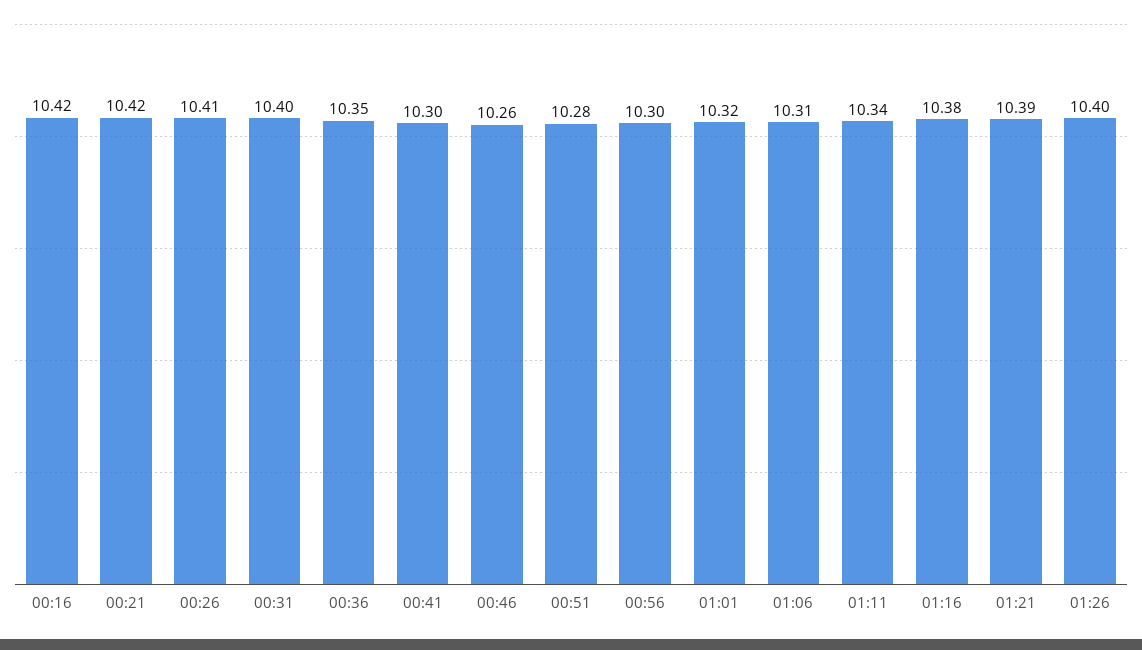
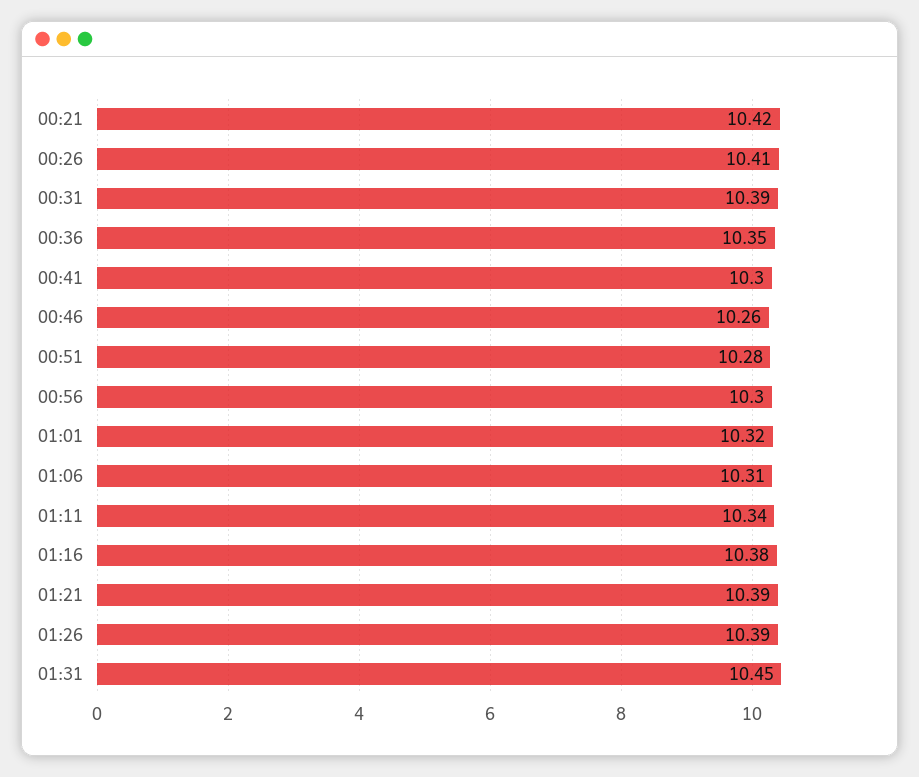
00:16: 10.42 -> none
00:31: 10.4 -> 10.39
01:26: 10.4 -> 10.39
01:31: none -> 10.45

